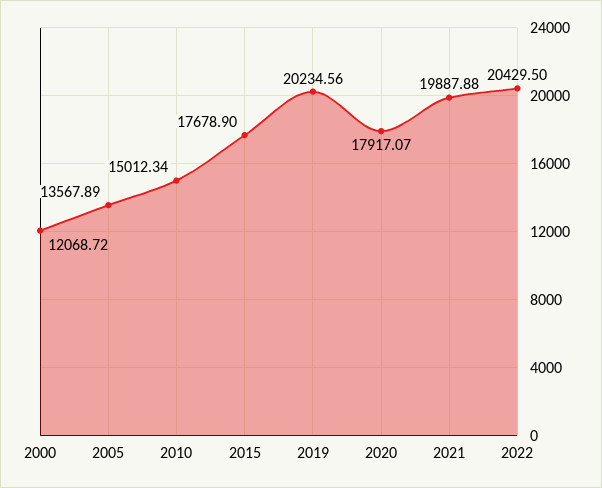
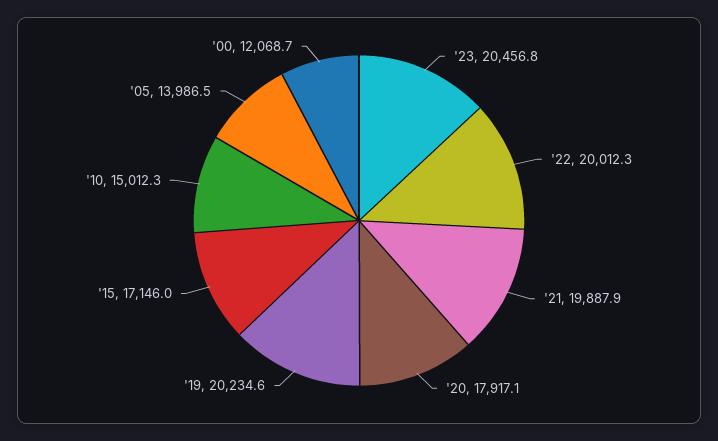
2005: 13567.89 -> 13986.5
2015: 17678.9 -> 17146
2022: 20429.5 -> 20012.3
'23: none -> 20456.8

